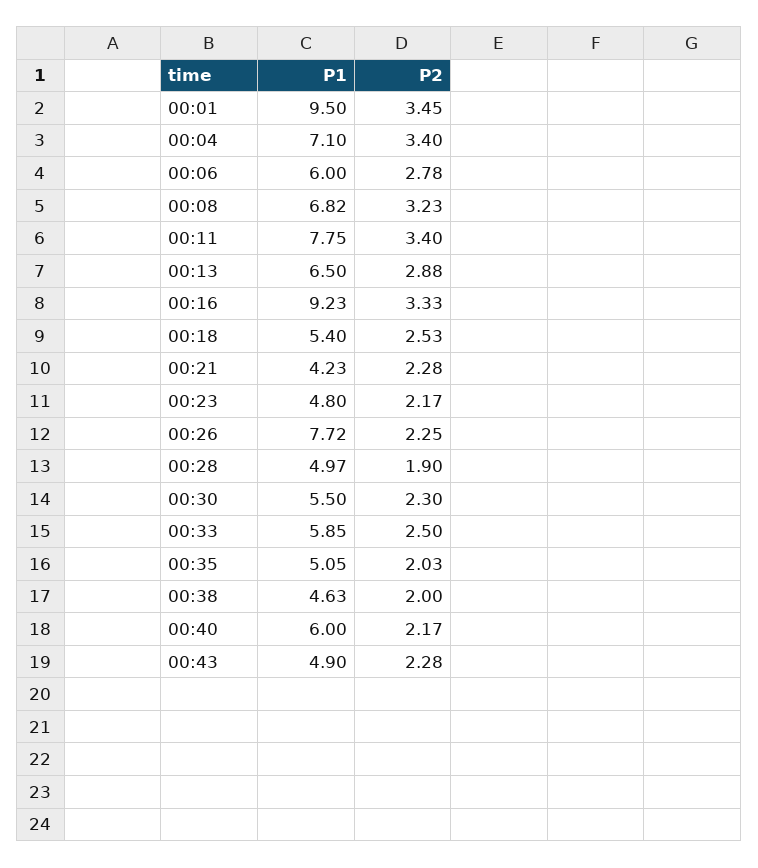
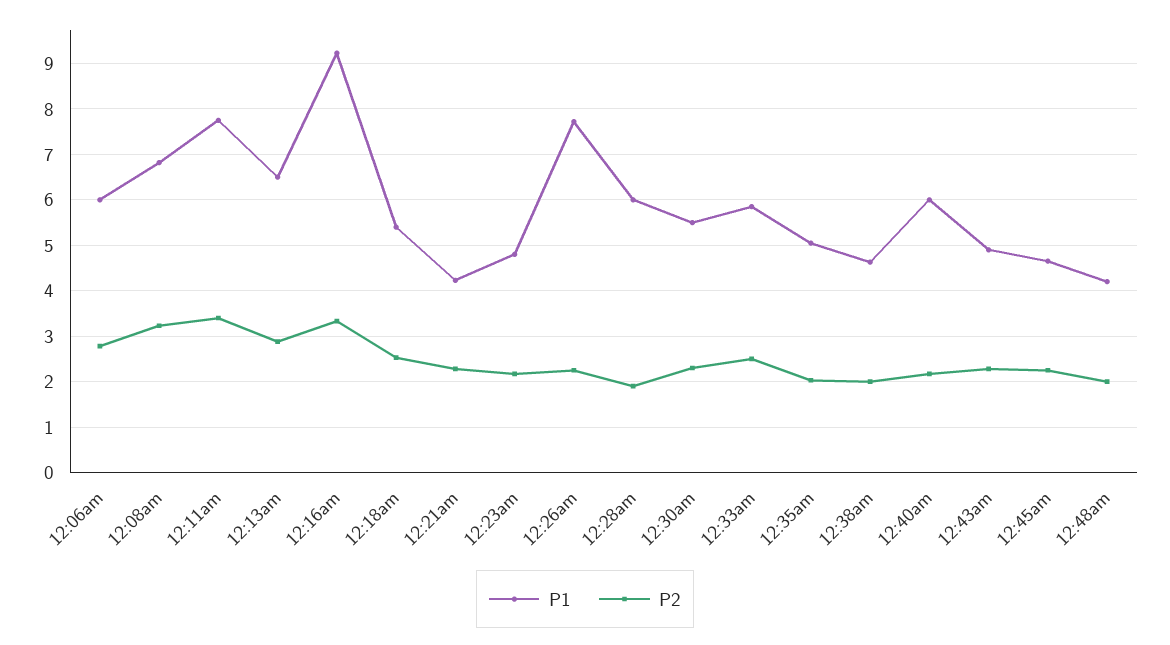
P1, 00:01: 9.5 -> none
P2, 00:01: 3.45 -> none
P1, 00:04: 7.1 -> none
P2, 00:04: 3.4 -> none
P1, 00:28: 4.97 -> 6
P1, 12:45am: none -> 4.6
P2, 12:45am: none -> 2.2
P1, 12:48am: none -> 4.2
P2, 12:48am: none -> 2

